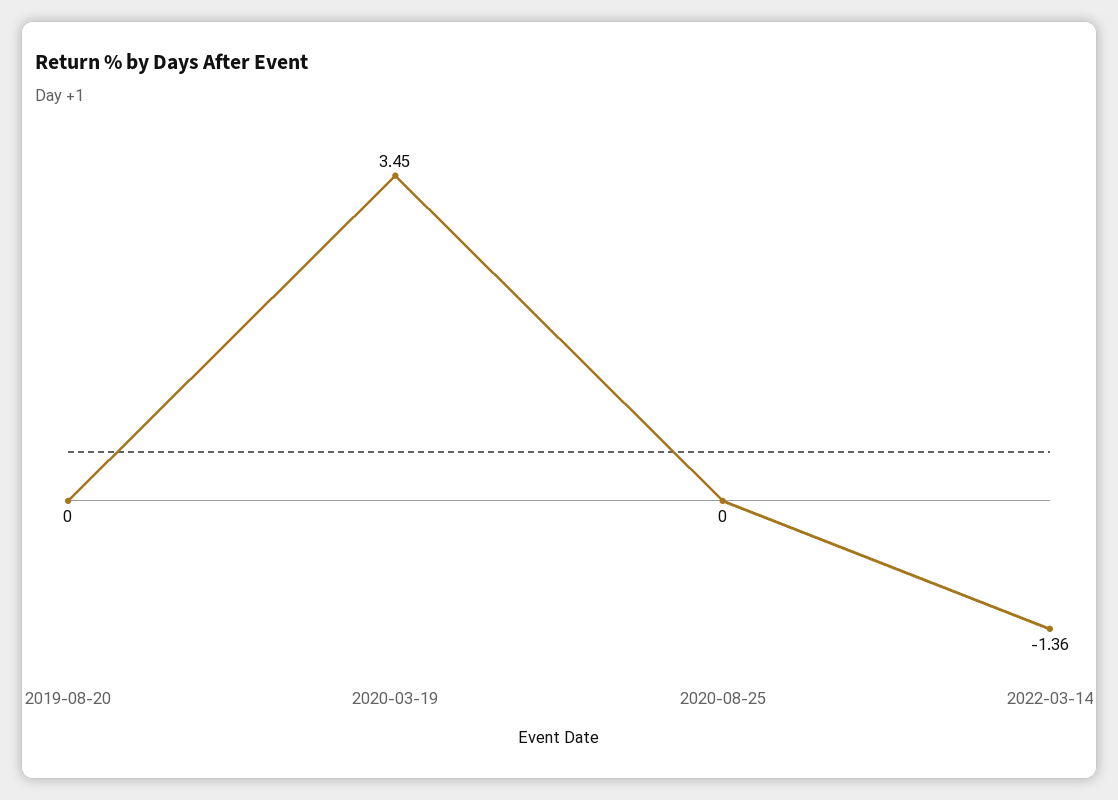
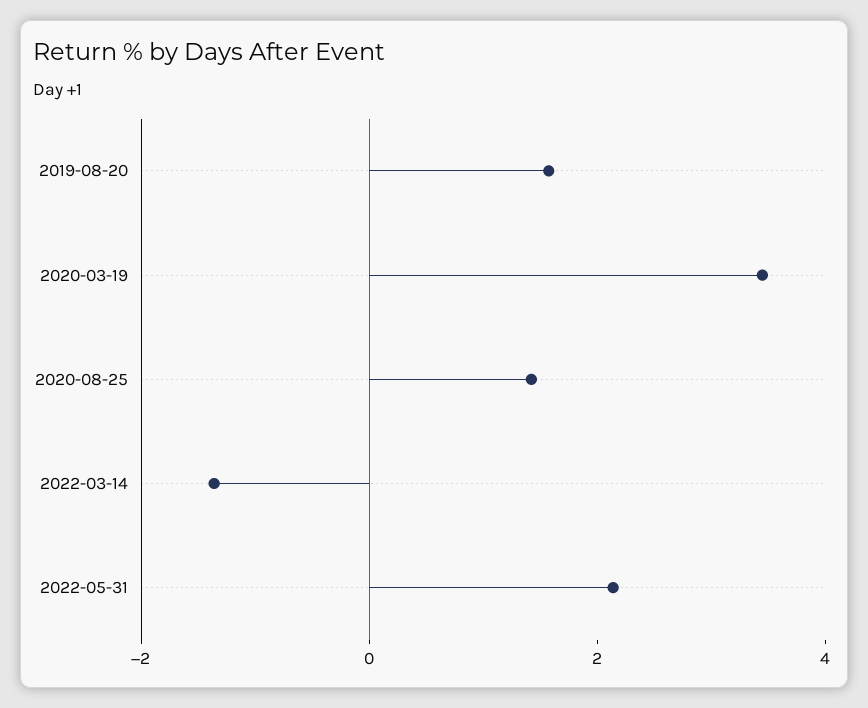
2019-08-20: 0 -> 1.5
2020-08-25: 0 -> 1.5
2022-05-31: none -> 2

